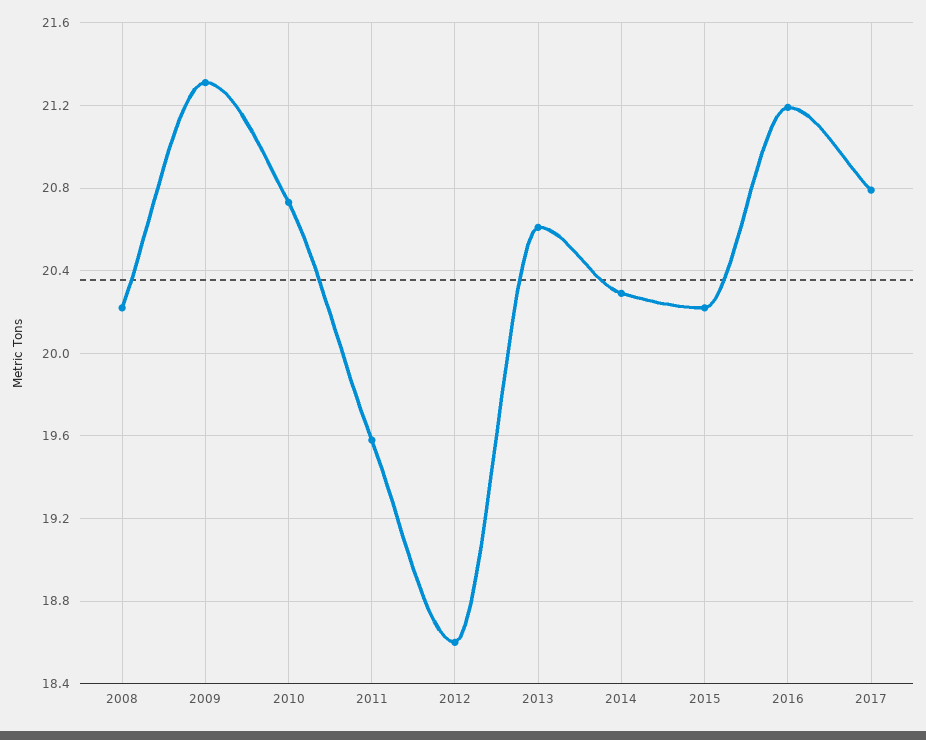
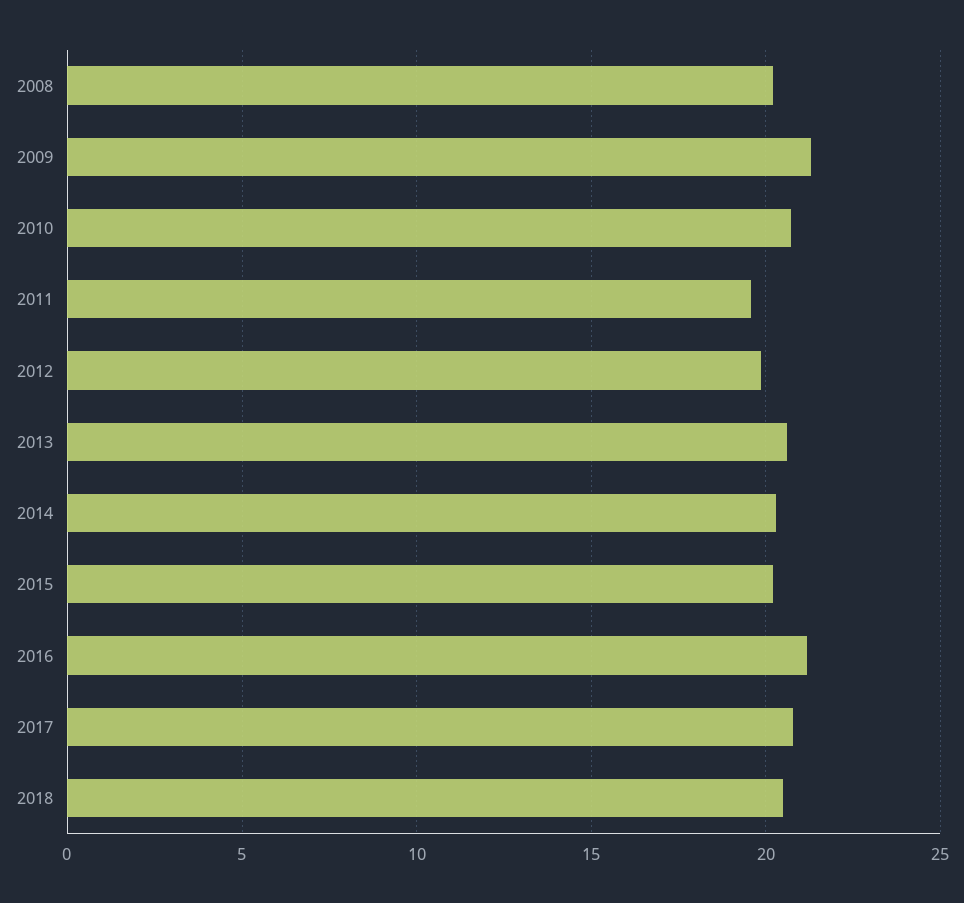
2012: 18.6 -> 20
2018: none -> 20.5

